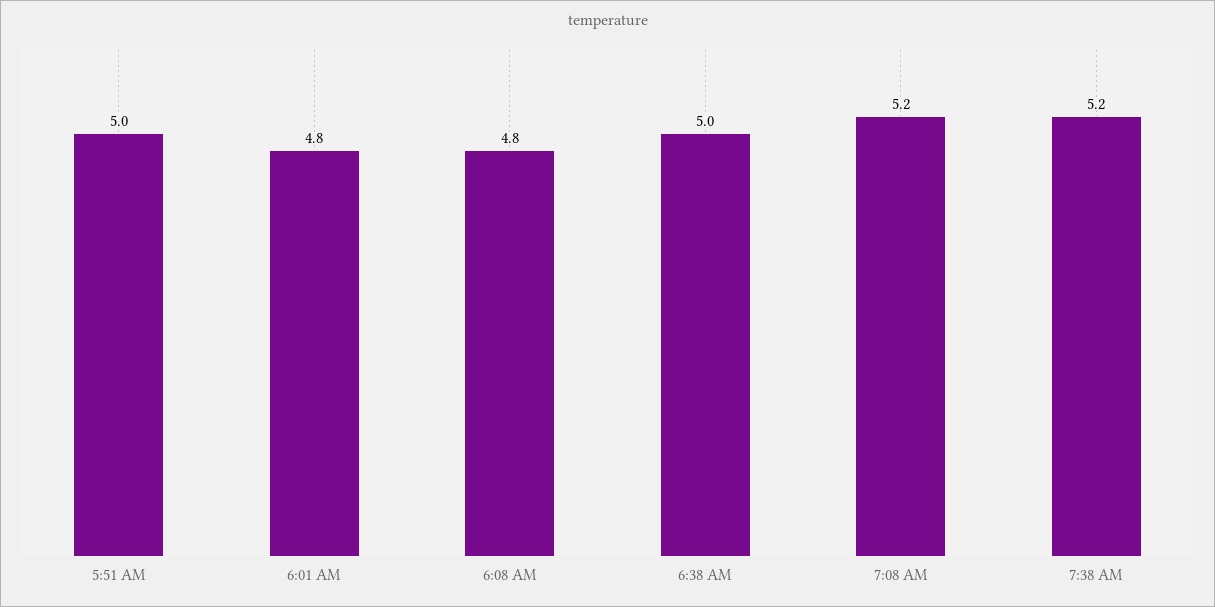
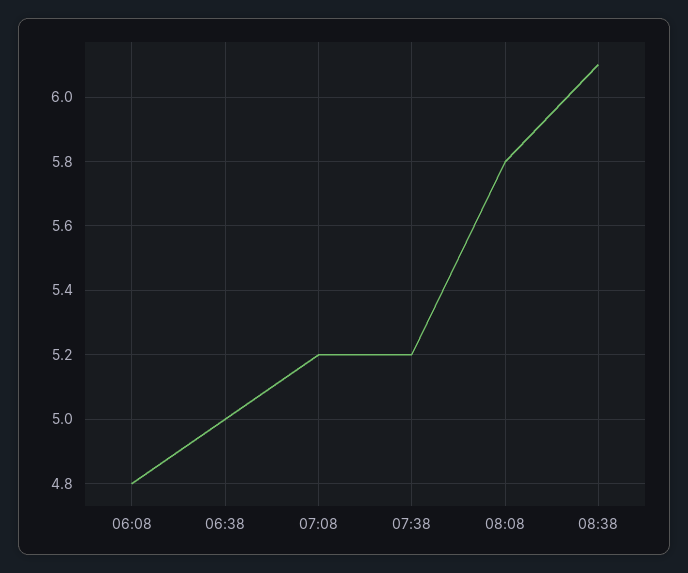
5:51 AM: 5 -> none
6:01 AM: 4.8 -> none
08:08: none -> 5.8
08:38: none -> 6.1

